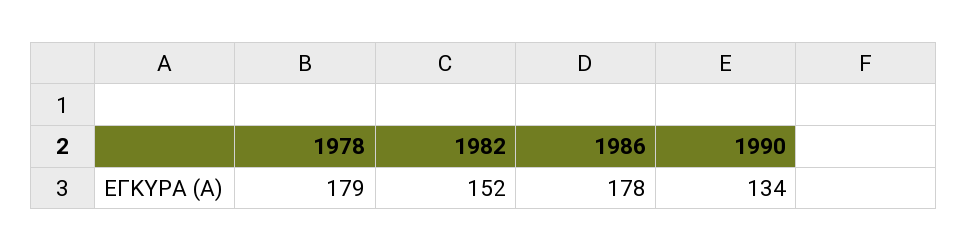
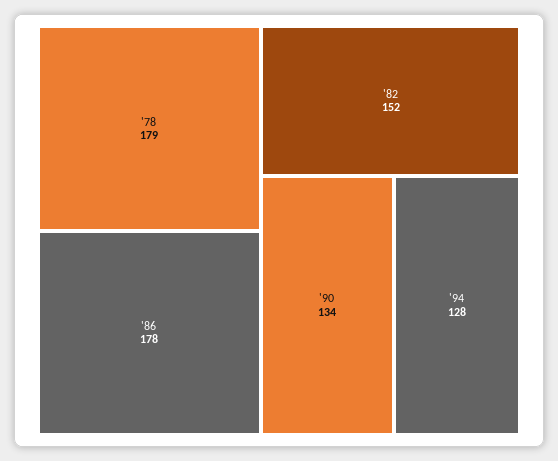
'94: none -> 128

